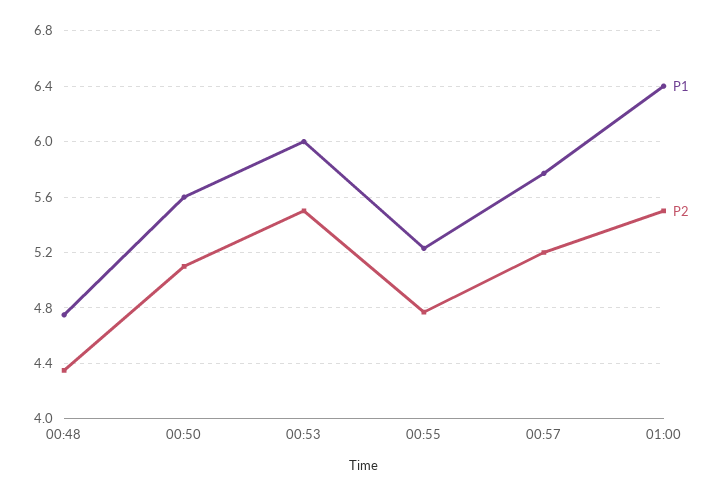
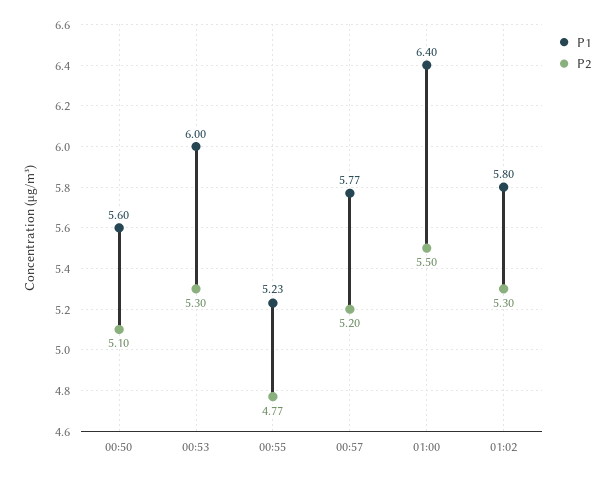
P1, 00:48: 4.75 -> none
P2, 00:48: 4.35 -> none
P2, 00:53: 5.5 -> 5.3
P1, 01:02: none -> 5.8
P2, 01:02: none -> 5.3

